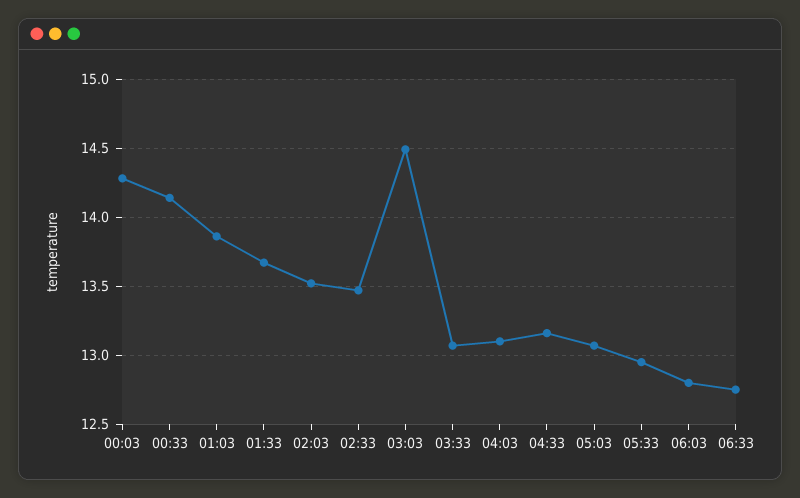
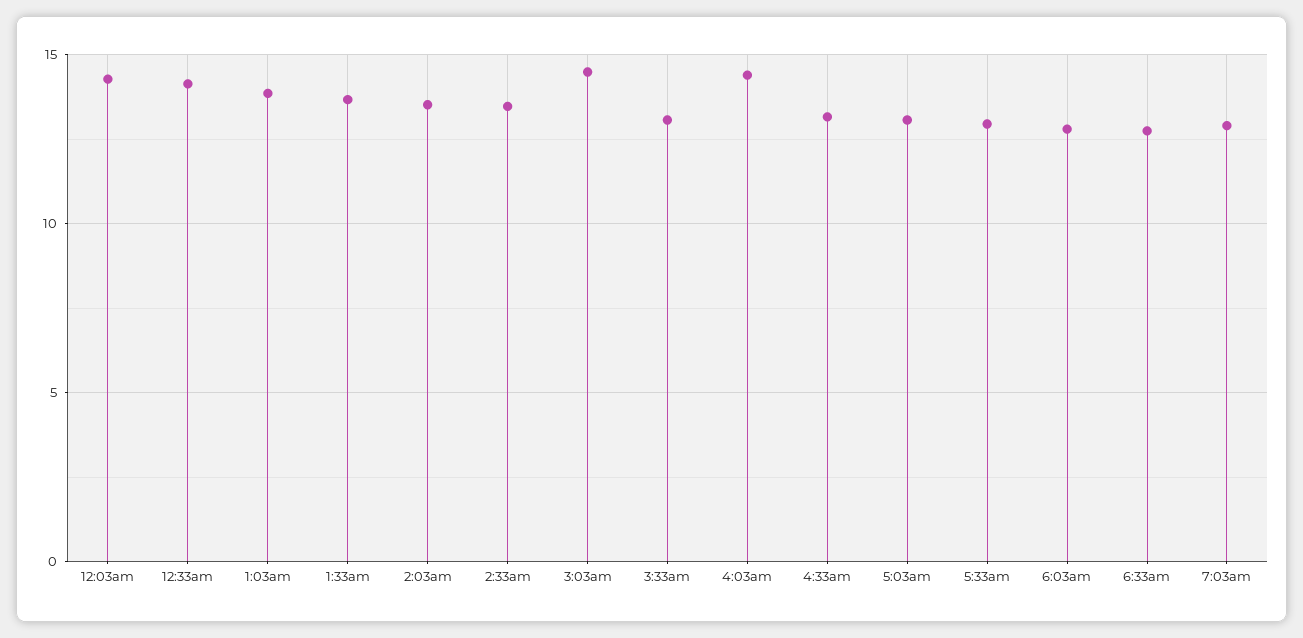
04:03: 13.1 -> 14.5
7:03am: none -> 13

